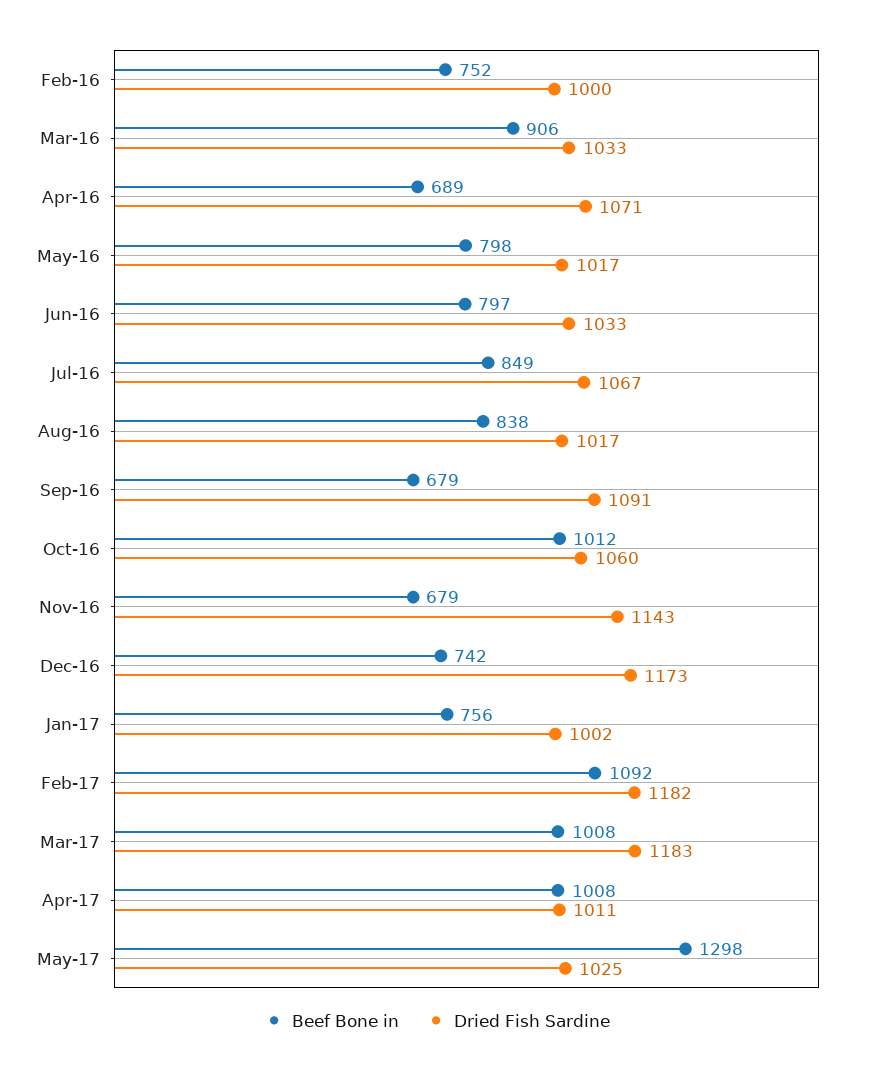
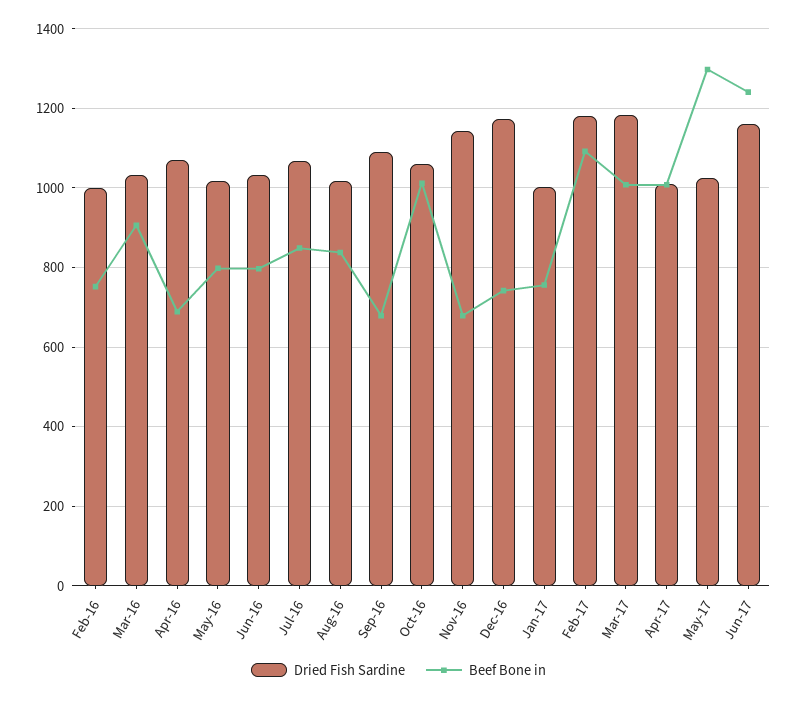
Dried Fish Sardine, Jun-17: none -> 1160
Beef Bone in, Jun-17: none -> 1240

